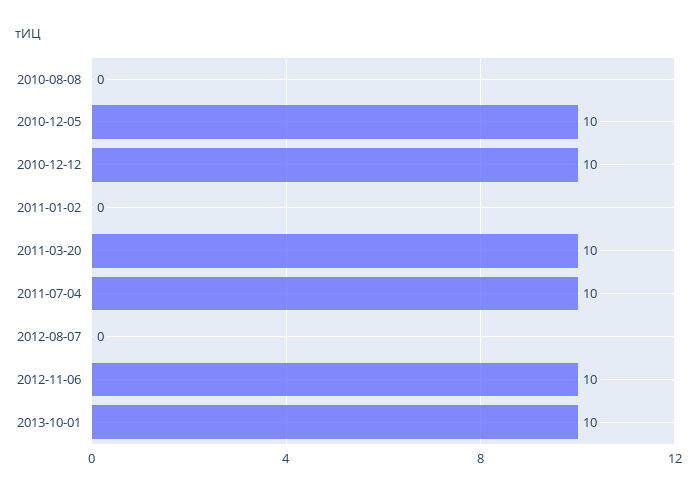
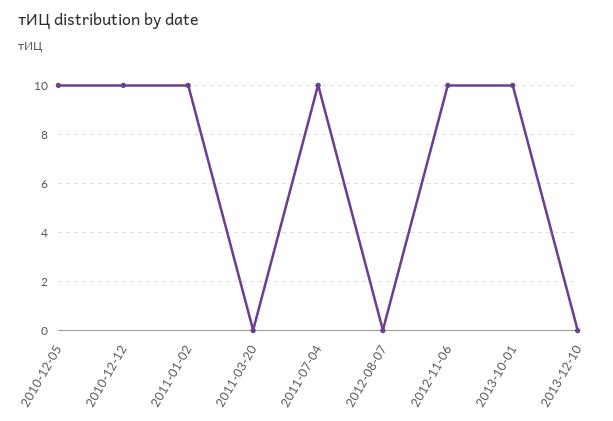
2010-08-08: 0 -> none
2011-01-02: 0 -> 10
2011-03-20: 10 -> 0
2013-12-10: none -> 0

